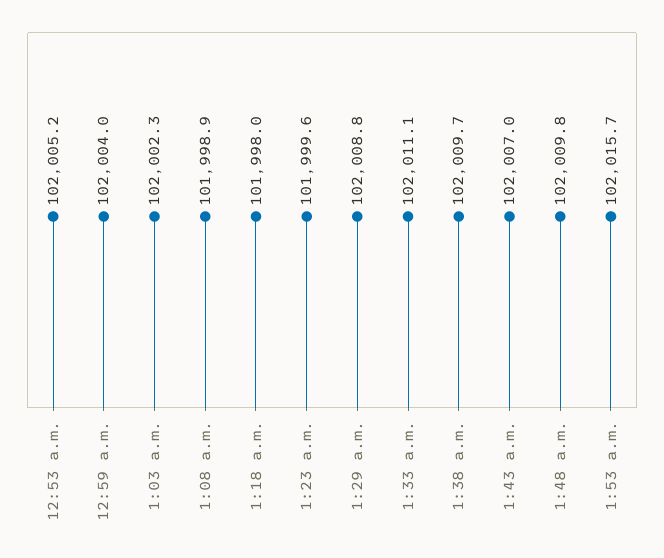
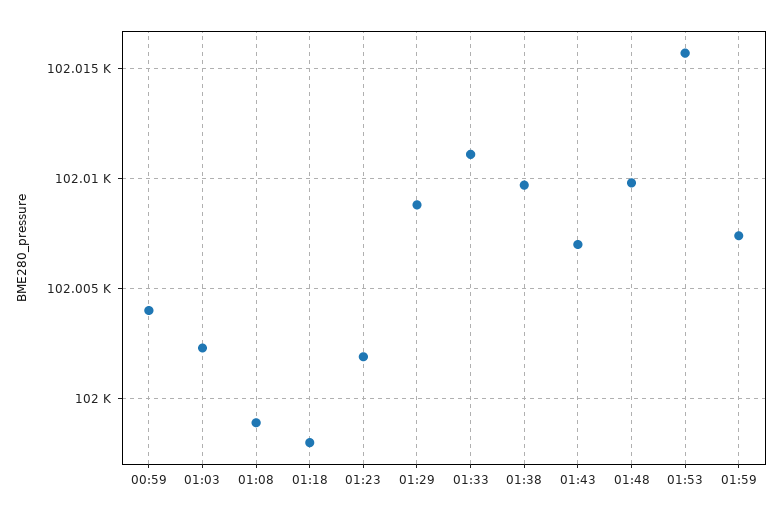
12:53 a.m.: 102005.2 -> none
1:23 a.m.: 101999.6 -> 102002
01:59: none -> 102007.5

